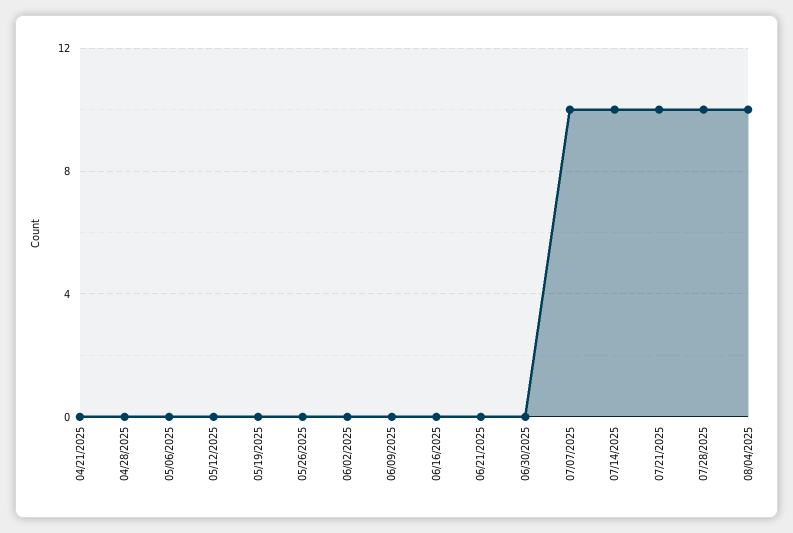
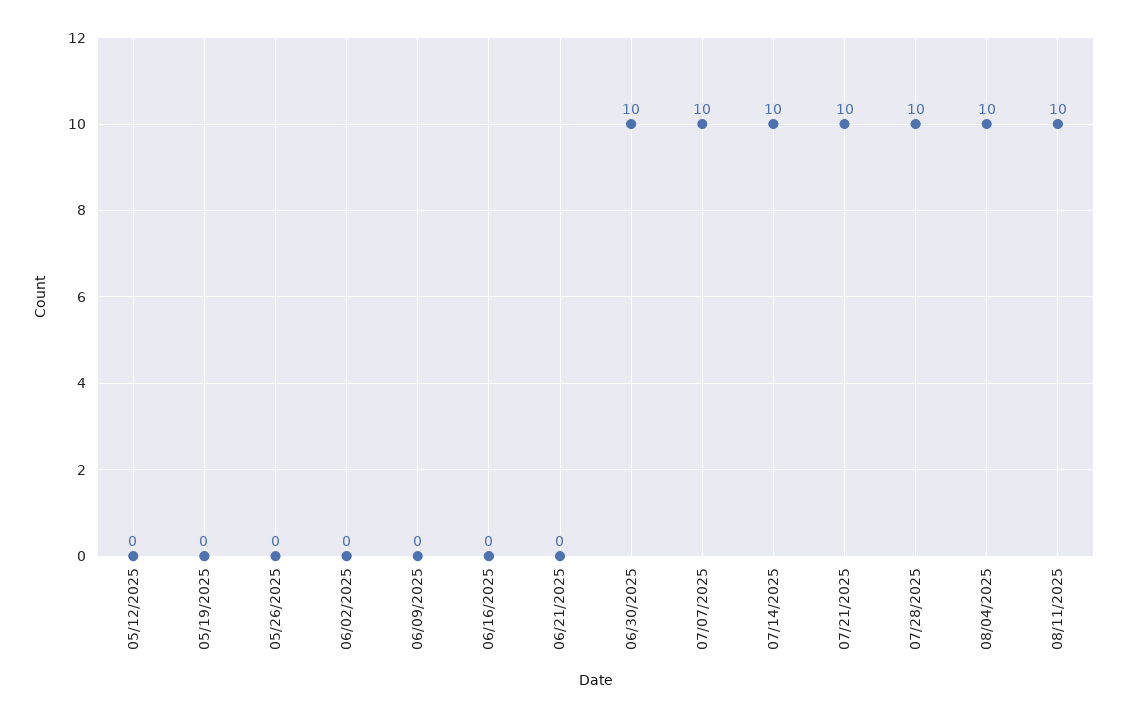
04/21/2025: 0 -> none
04/28/2025: 0 -> none
05/06/2025: 0 -> none
06/30/2025: 0 -> 10
08/11/2025: none -> 10

